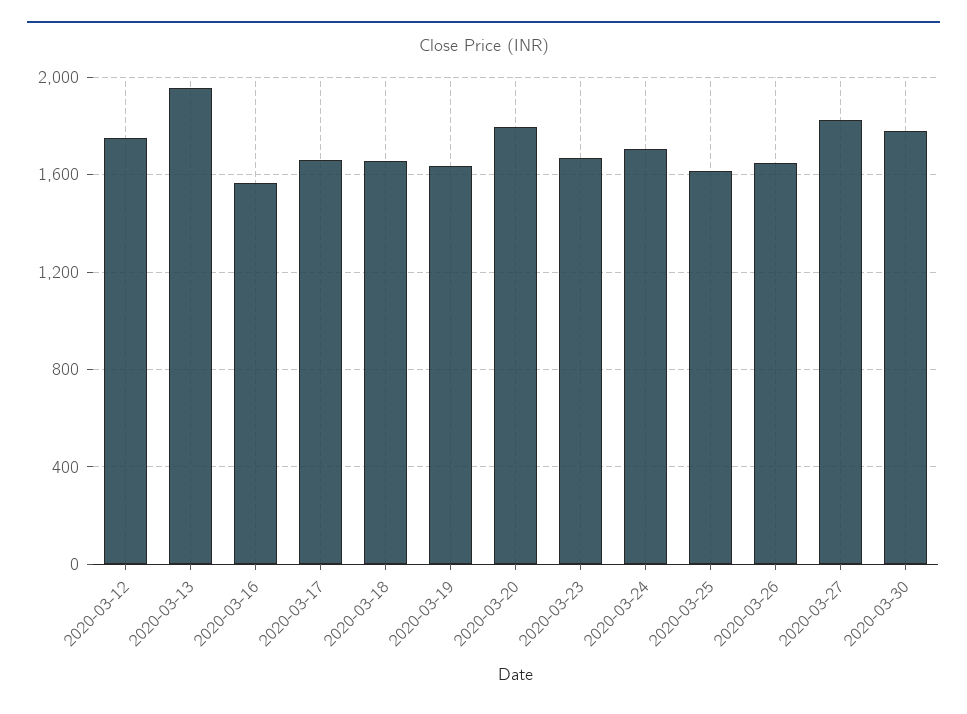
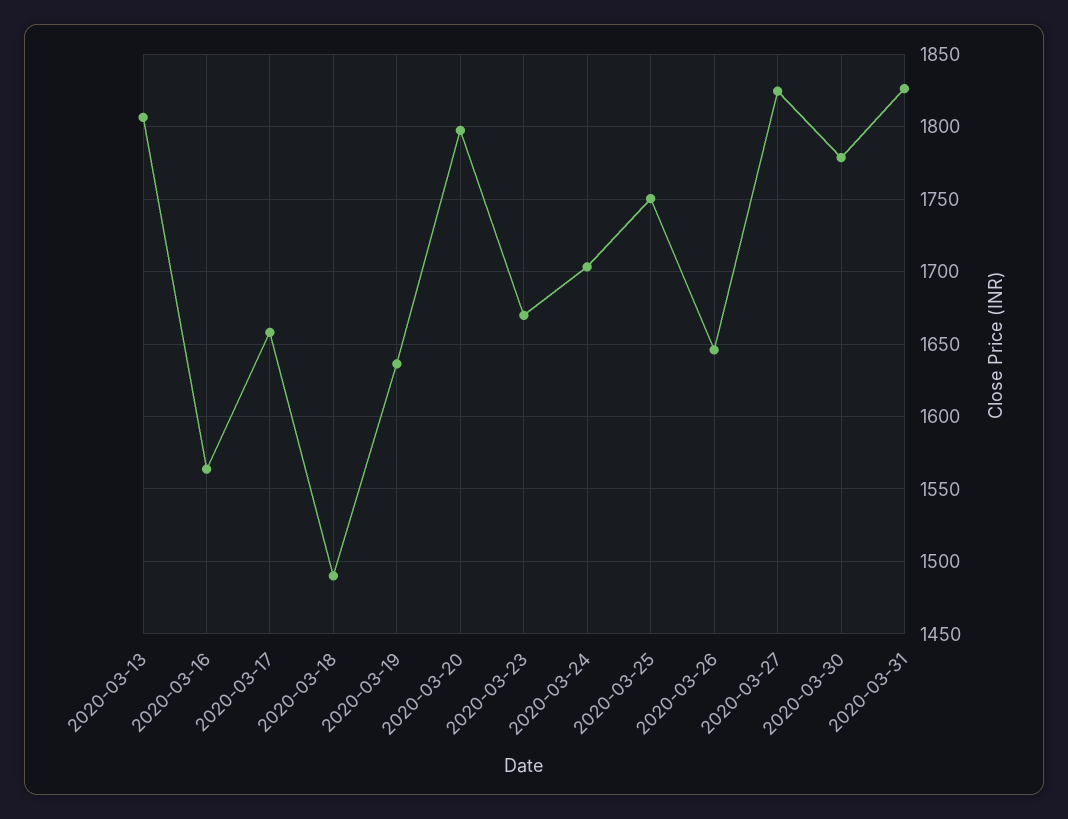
2020-03-12: 1750 -> none
2020-03-13: 1950 -> 1805
2020-03-18: 1650 -> 1490
2020-03-25: 1600 -> 1750
2020-03-31: none -> 1825

